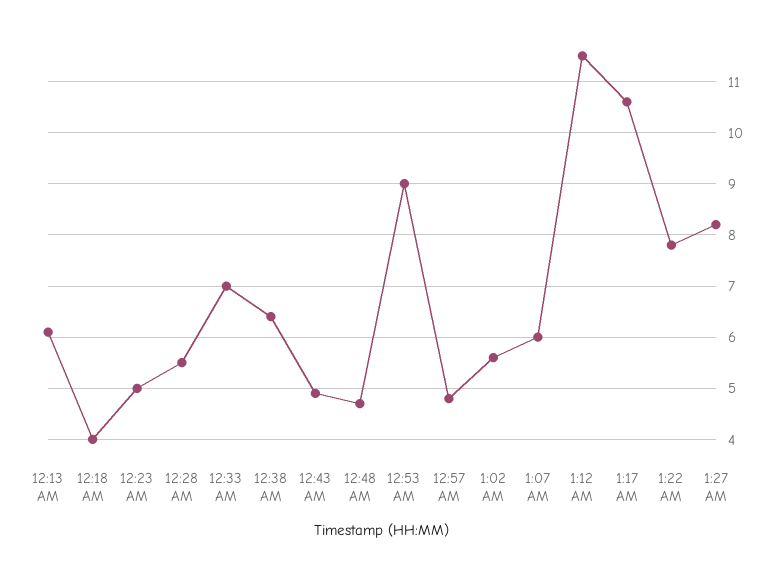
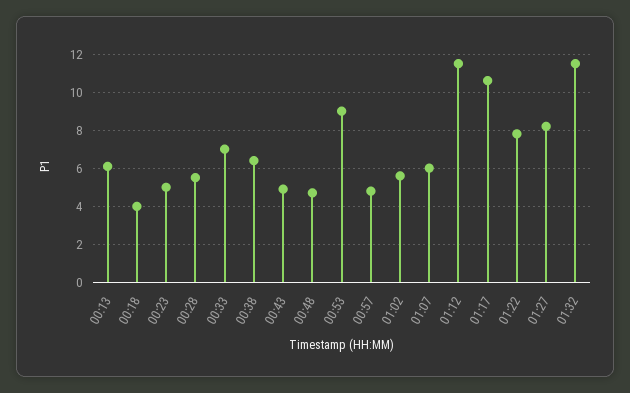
01:32: none -> 11.5

